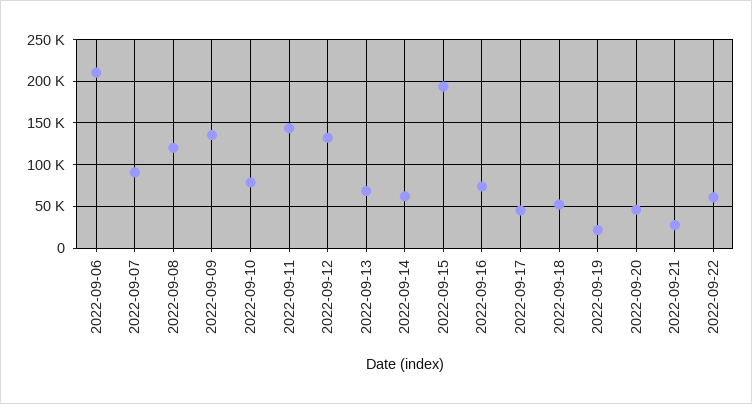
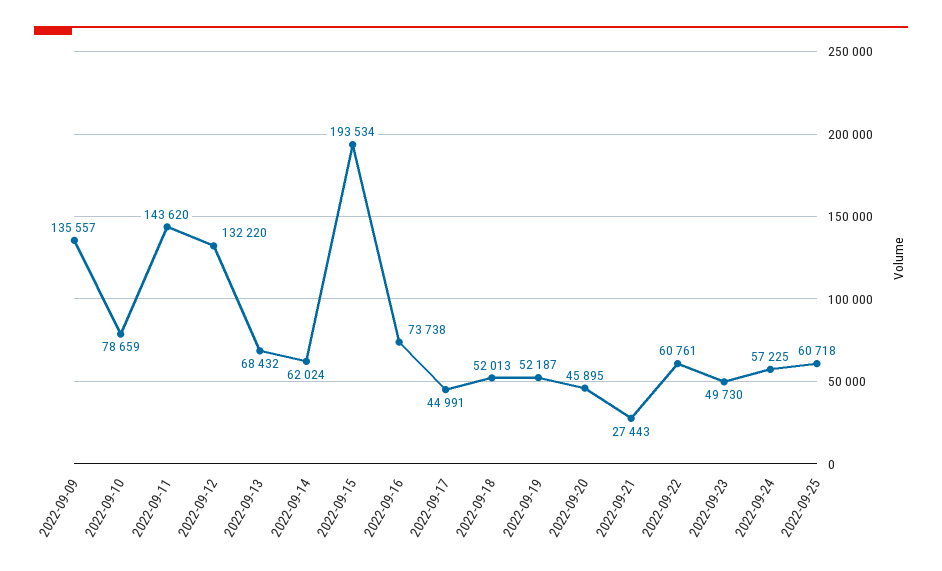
2022-09-06: 210000 -> none
2022-09-07: 90000 -> none
2022-09-08: 120000 -> none
2022-09-19: 20000 -> 52187
2022-09-23: none -> 49730
2022-09-24: none -> 57225
2022-09-25: none -> 60718

